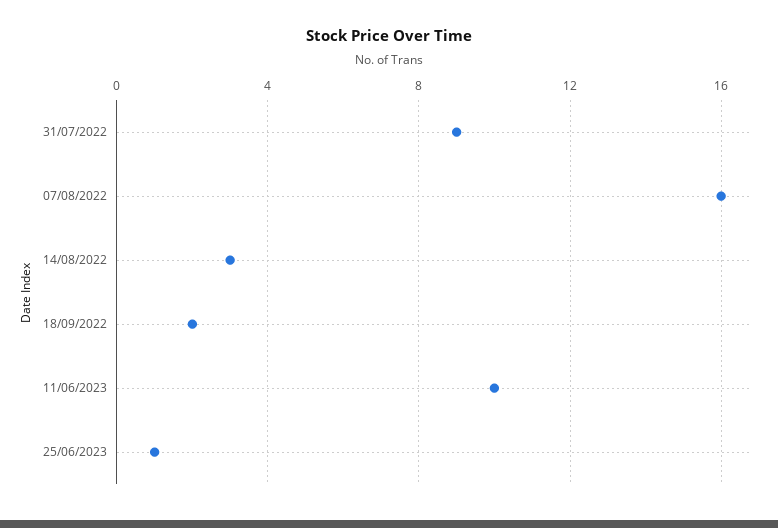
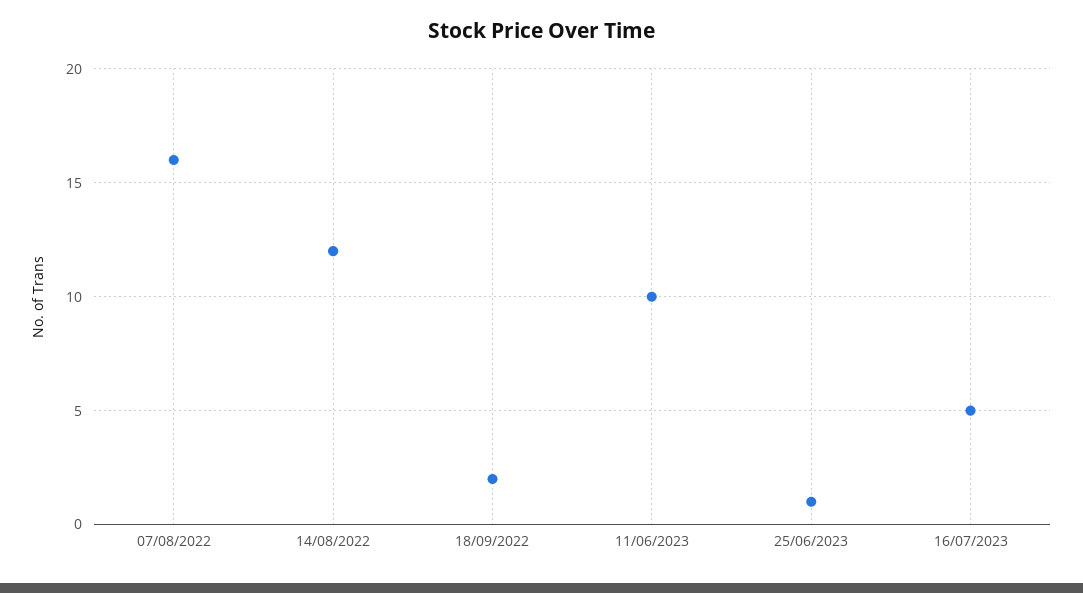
31/07/2022: 9 -> none
14/08/2022: 3 -> 12
16/07/2023: none -> 5

